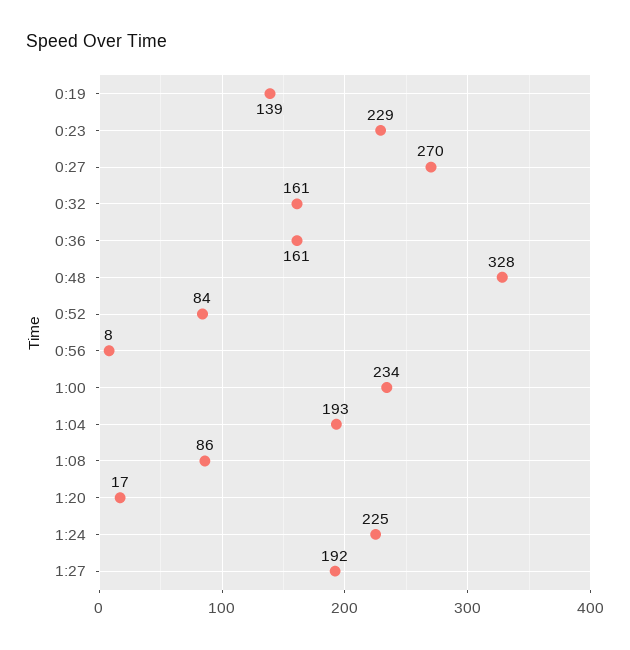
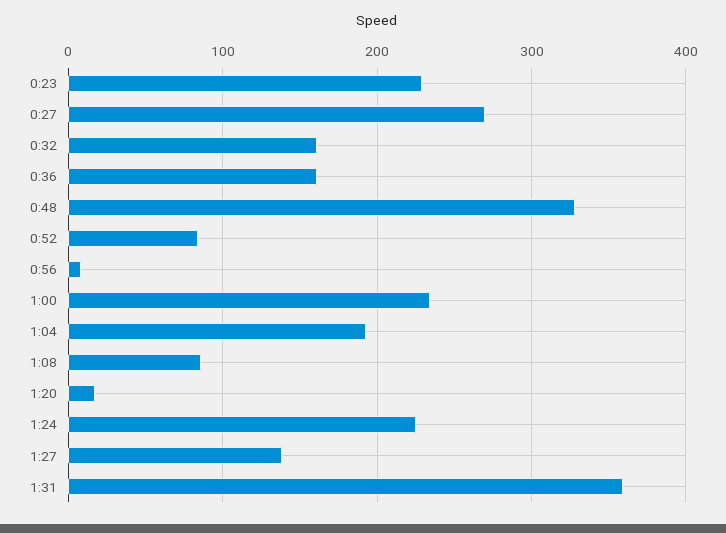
0:19: 139 -> none
1:27: 192 -> 140
1:31: none -> 360

